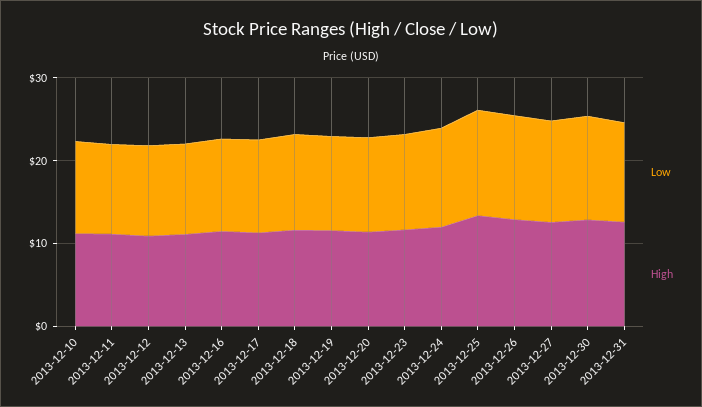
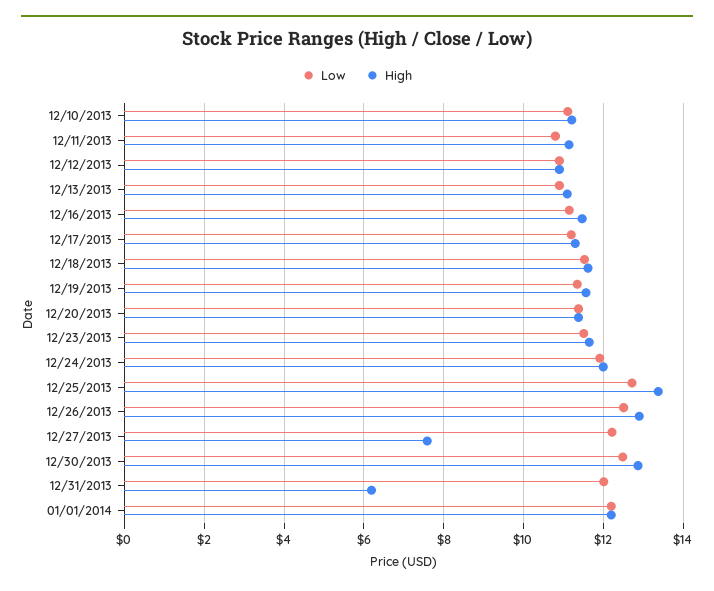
High, 2013-12-27: 12 -> 7.6
High, 2013-12-31: 12 -> 6.2
Low, 01/01/2014: none -> 12.2
High, 01/01/2014: none -> 12.2

